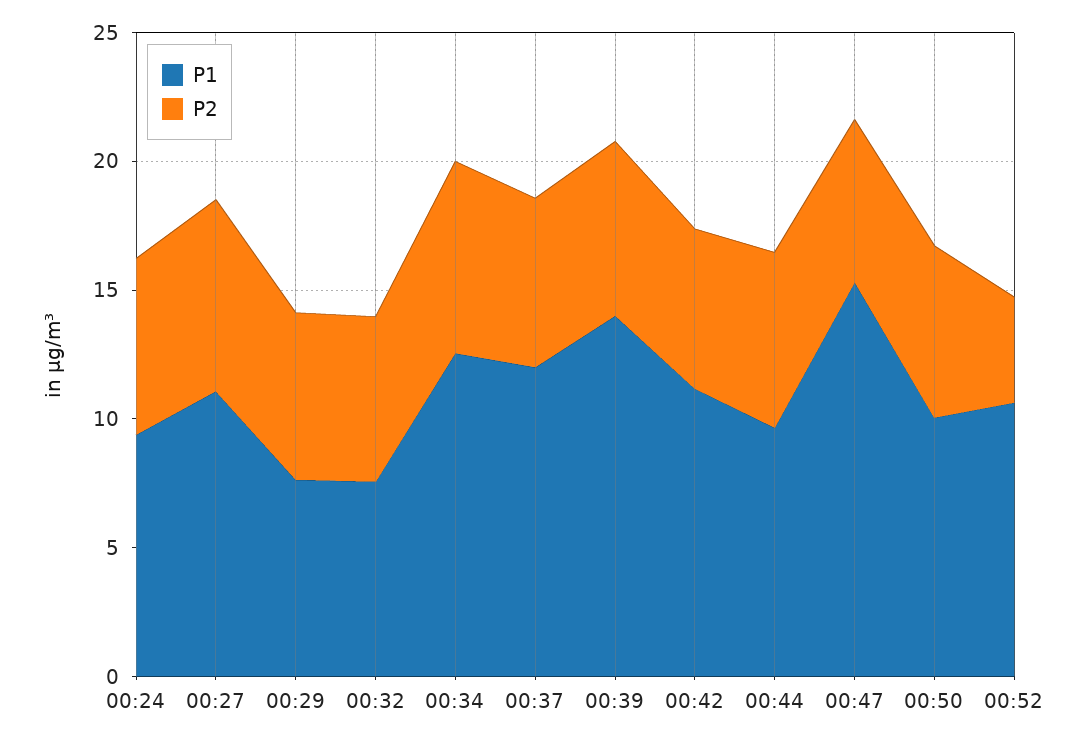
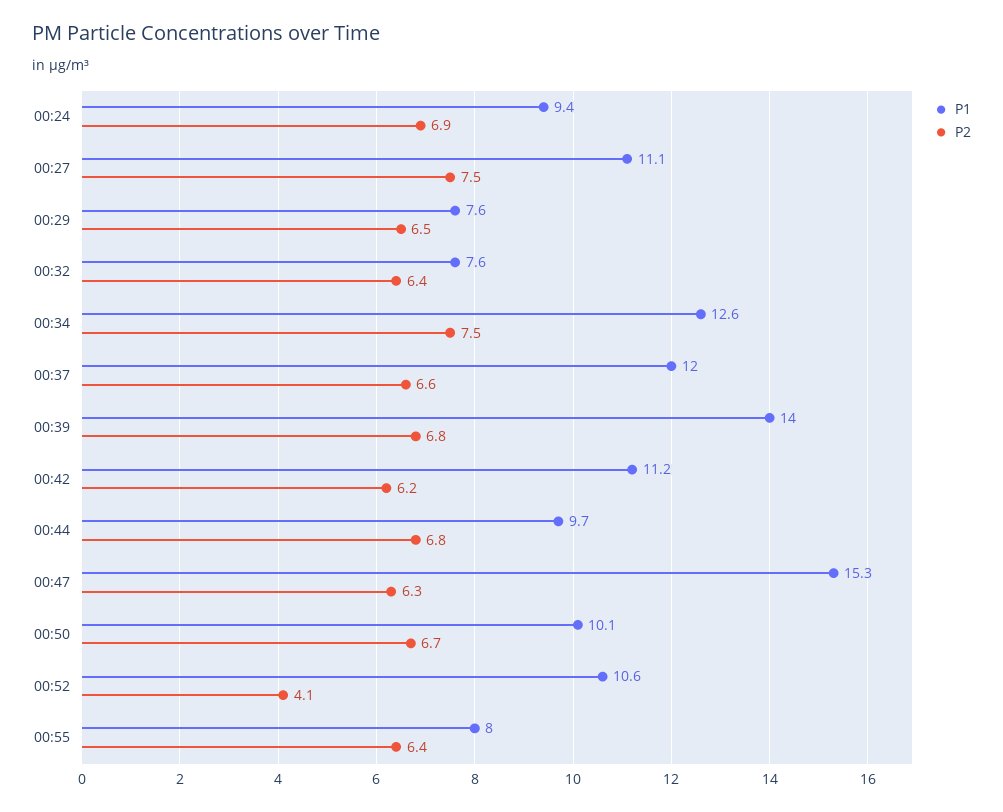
P1, 00:55: none -> 8
P2, 00:55: none -> 6.4

